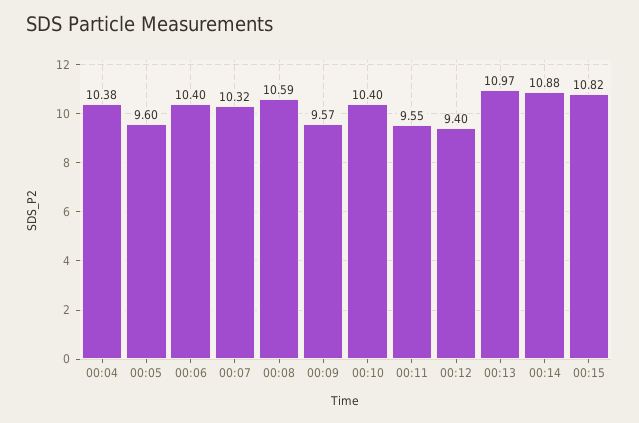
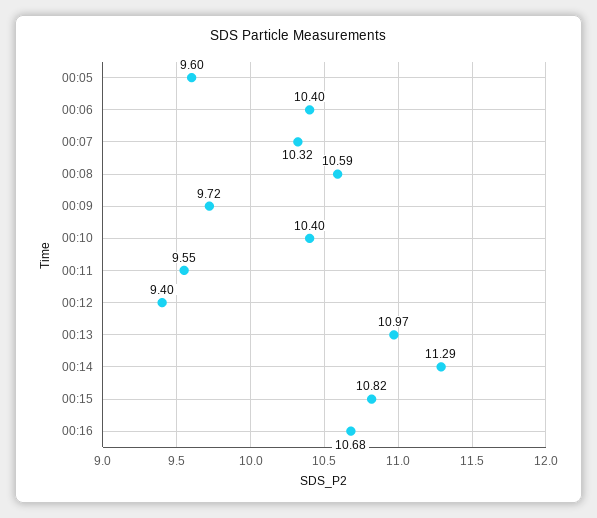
00:04: 10.38 -> none
00:09: 9.57 -> 9.72
00:14: 10.88 -> 11.29
00:16: none -> 10.68

